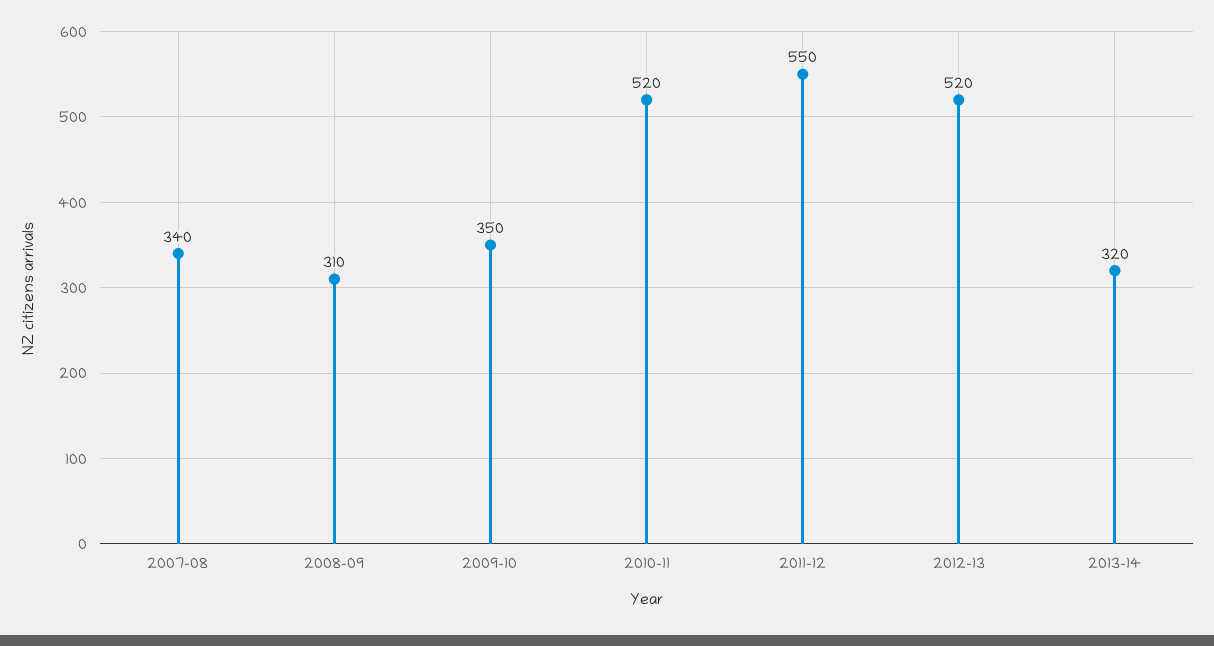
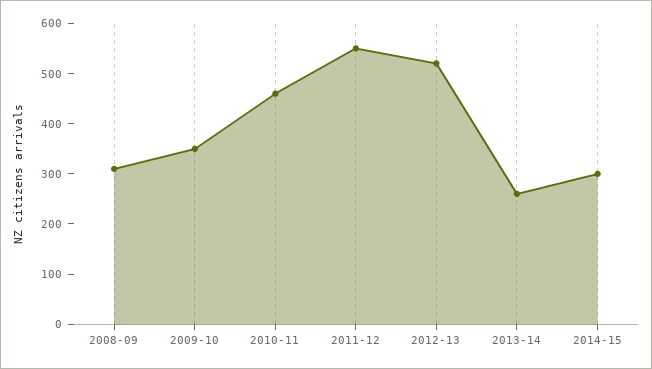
2007-08: 340 -> none
2010-11: 520 -> 460
2013-14: 320 -> 260
2014-15: none -> 300

